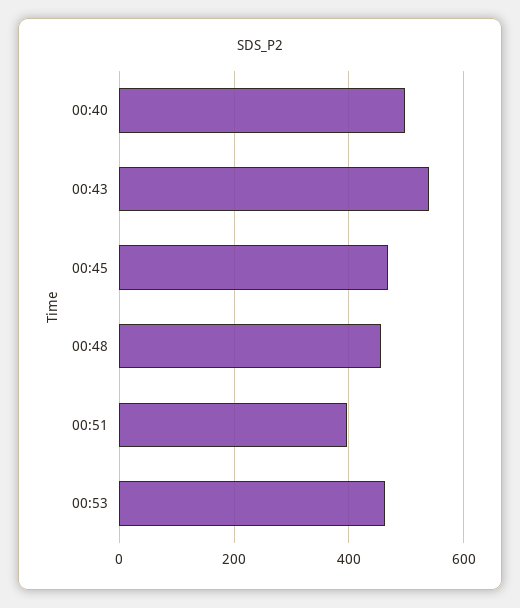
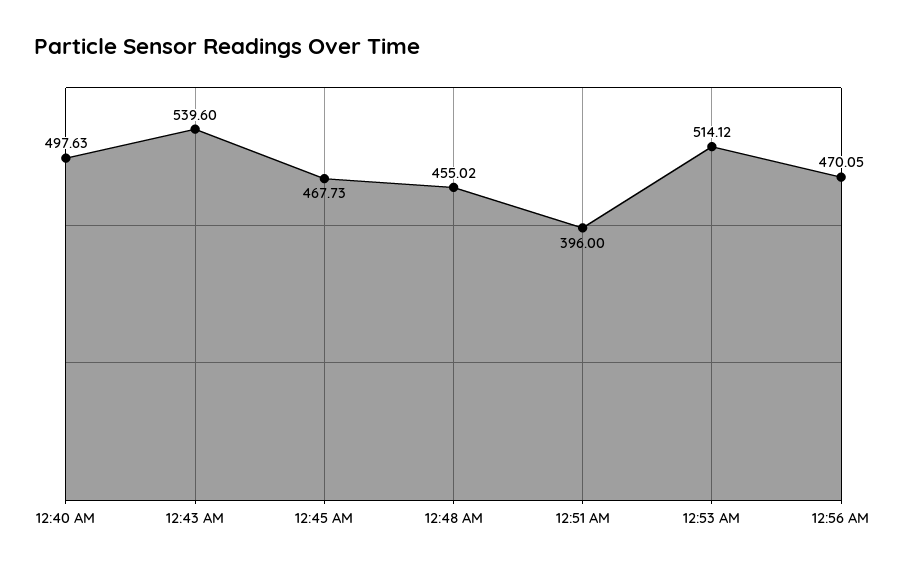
00:53: 460 -> 514.12
12:56 AM: none -> 470.05

